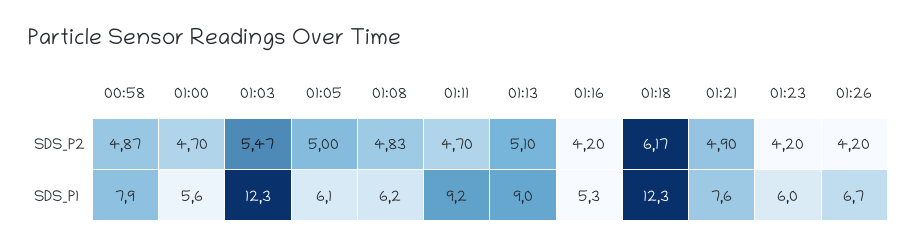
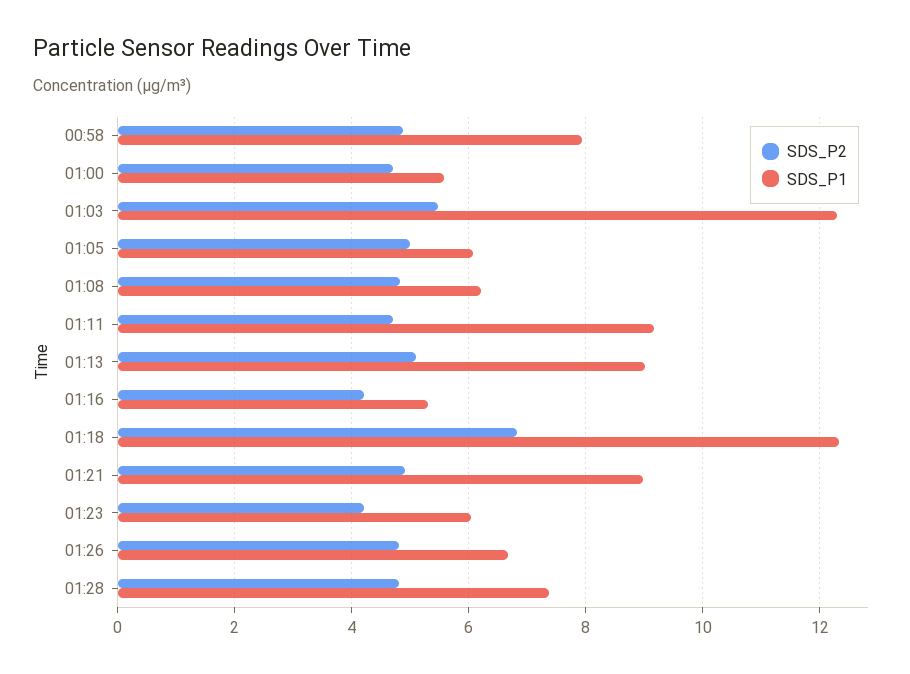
SDS_P2, 01:18: 6.17 -> 6.8
SDS_P2, 01:26: 4.2 -> 4.8
SDS_P1, 01:21: 7.6 -> 9
SDS_P2, 01:28: none -> 4.8
SDS_P1, 01:28: none -> 7.4

